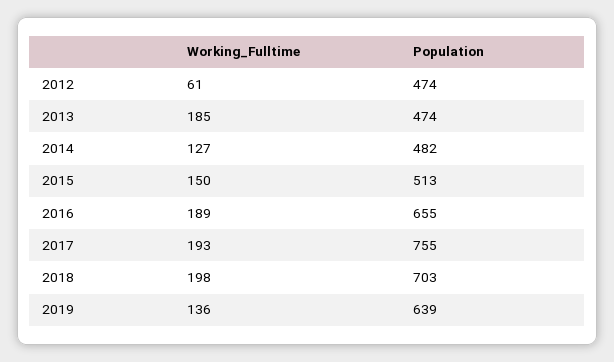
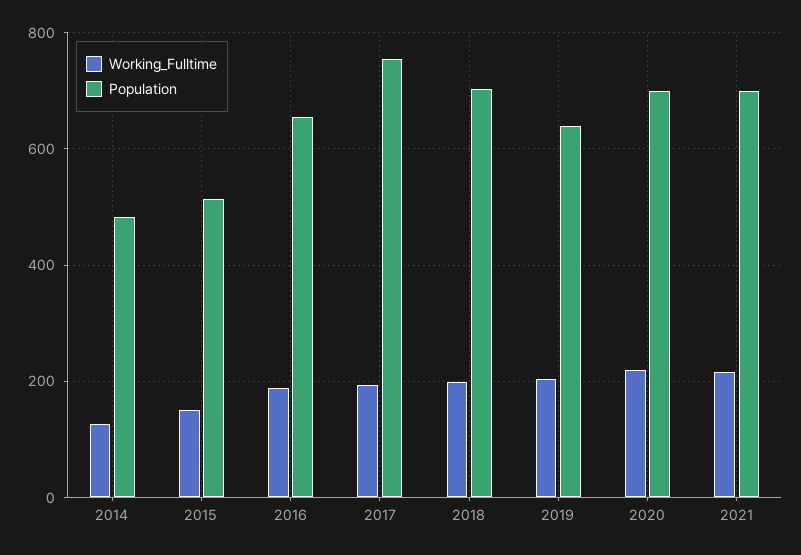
Working_Fulltime, 2012: 61 -> none
Population, 2012: 474 -> none
Working_Fulltime, 2013: 185 -> none
Population, 2013: 474 -> none
Working_Fulltime, 2019: 136 -> 200
Working_Fulltime, 2020: none -> 220
Population, 2020: none -> 700
Working_Fulltime, 2021: none -> 220
Population, 2021: none -> 700

